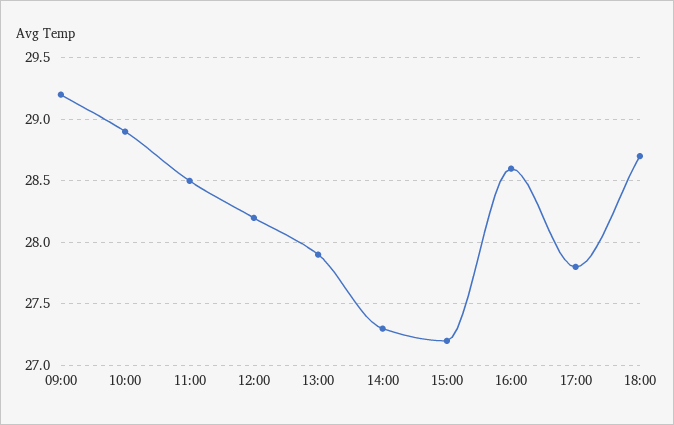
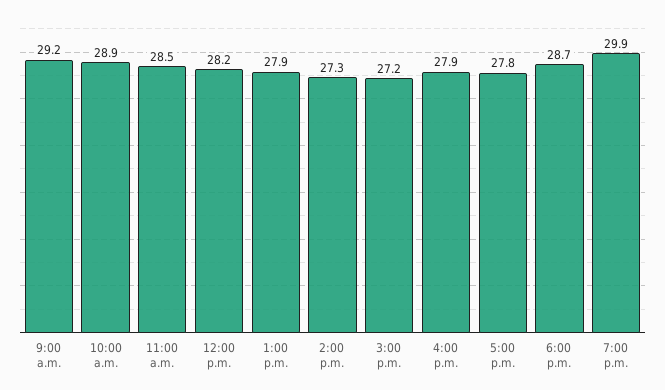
16:00: 28.6 -> 27.9
7:00 p.m.: none -> 29.9

